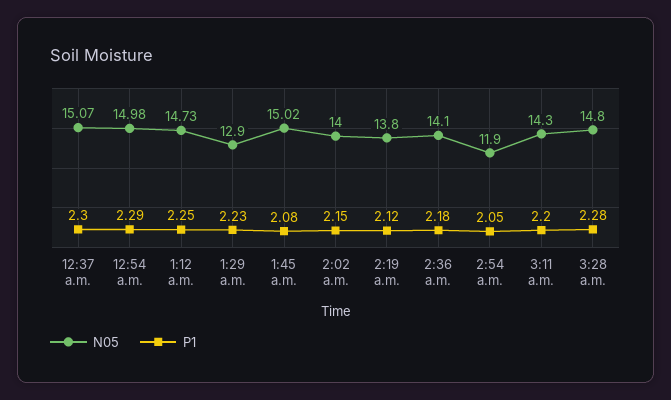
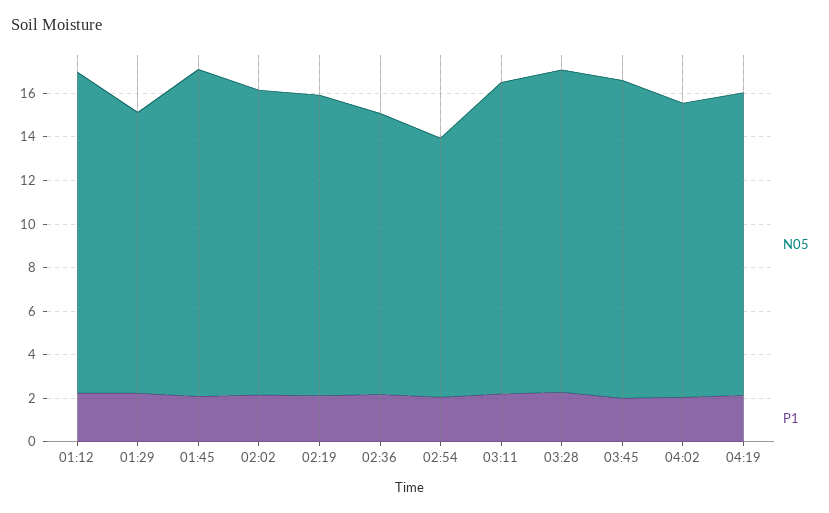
N05, 12:37 a.m.: 15.07 -> none
P1, 12:37 a.m.: 2.3 -> none
N05, 12:54 a.m.: 14.98 -> none
P1, 12:54 a.m.: 2.29 -> none
N05, 2:36 a.m.: 14.1 -> 13
N05, 03:45: none -> 14.5
P1, 03:45: none -> 2
N05, 04:02: none -> 13.5
P1, 04:02: none -> 2
N05, 04:19: none -> 14
P1, 04:19: none -> 2

